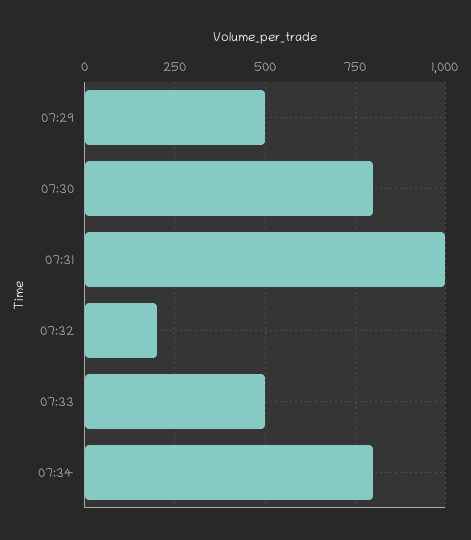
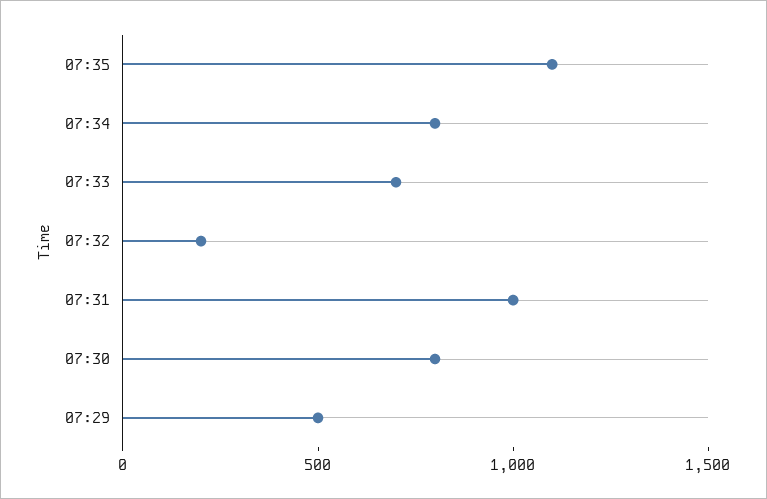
07:33: 500 -> 700
07:35: none -> 1100

